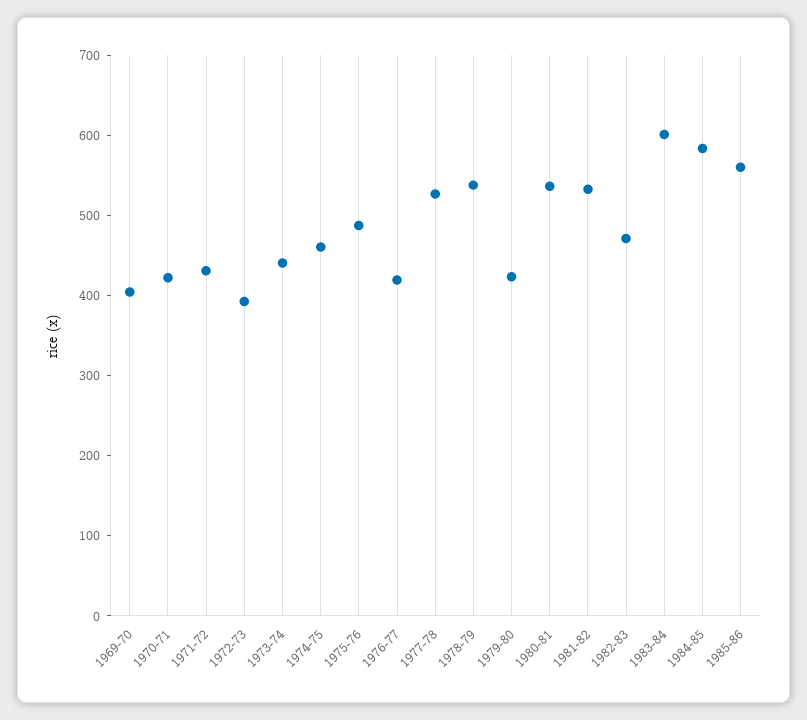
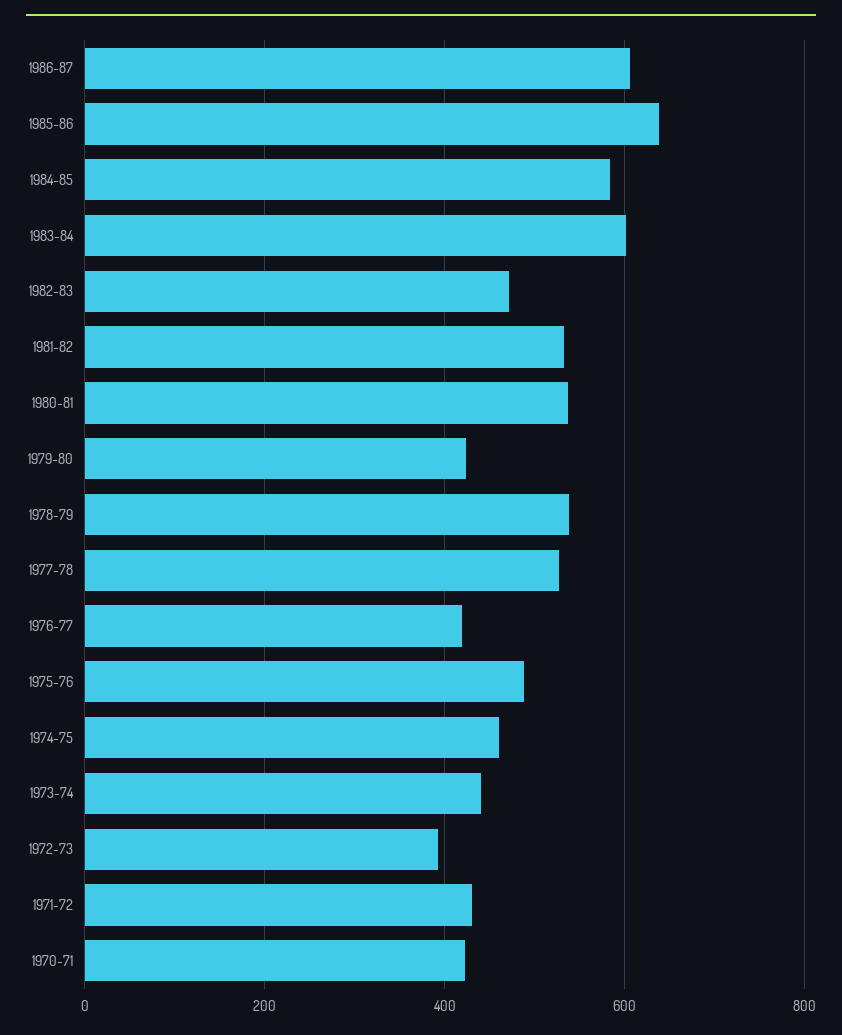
1969-70: 400 -> none
1985-86: 560 -> 640
1986-87: none -> 600

